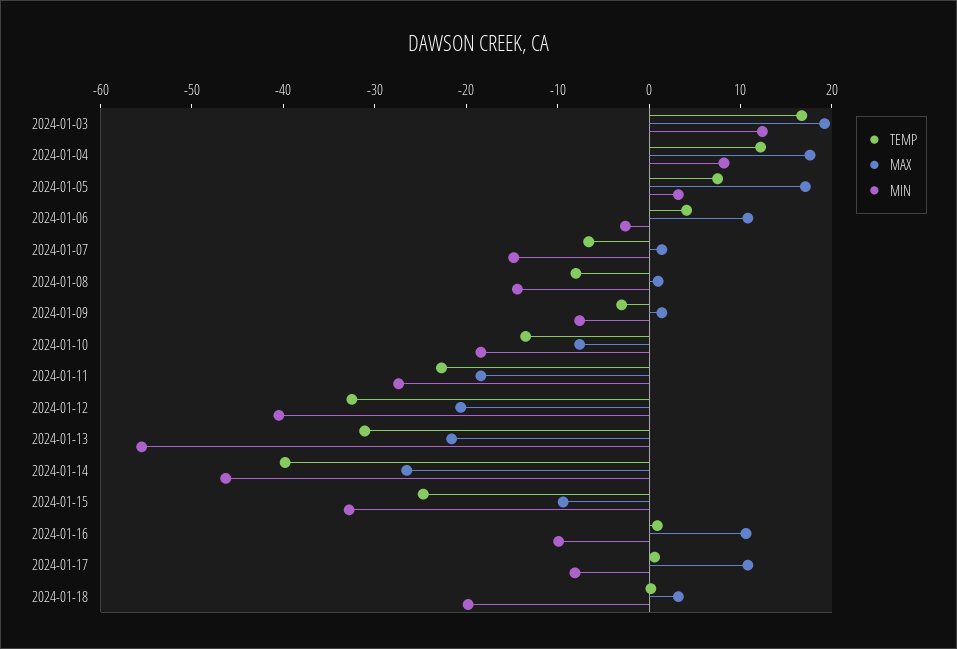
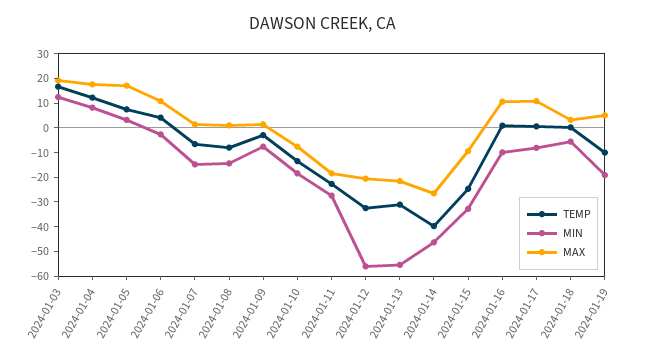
MIN, 2024-01-12: -40 -> -55
MIN, 2024-01-18: -20 -> -5
TEMP, 2024-01-19: none -> -10
MIN, 2024-01-19: none -> -20
MAX, 2024-01-19: none -> 5

